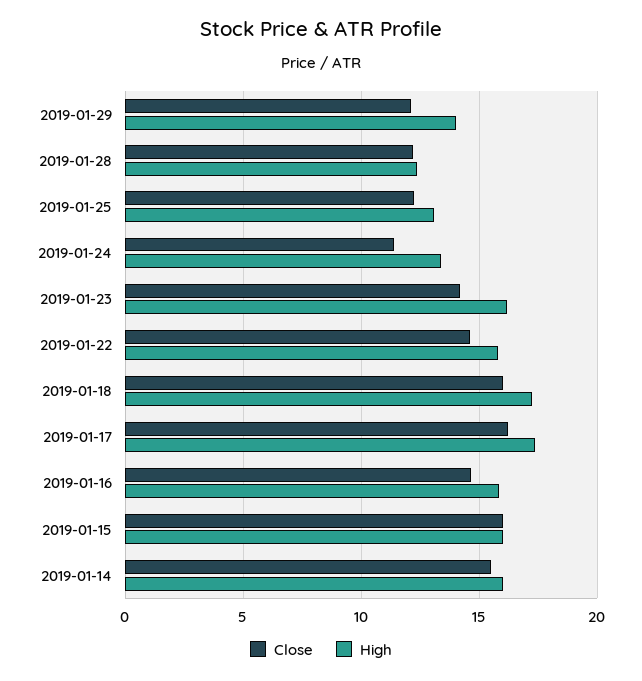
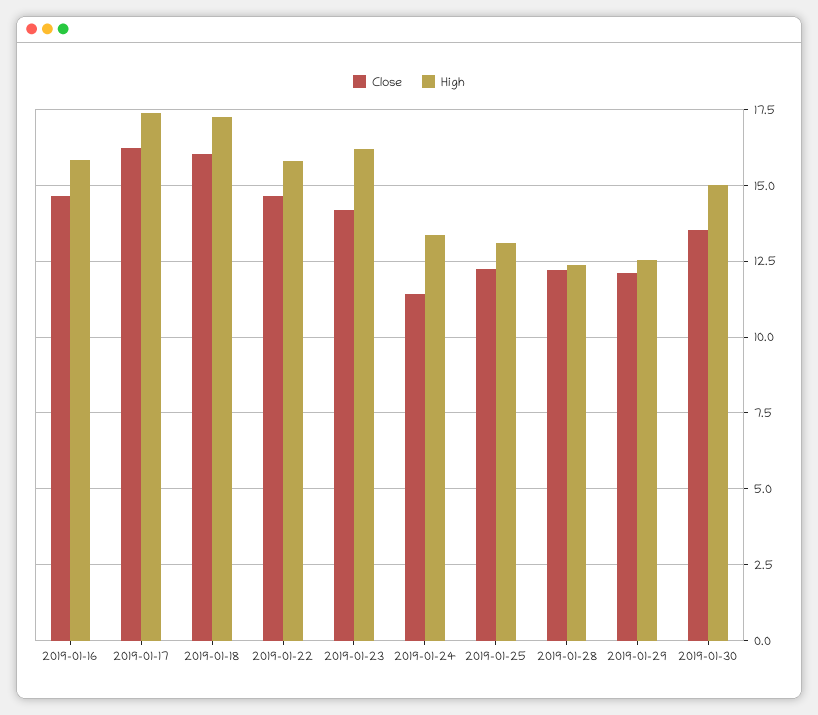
High, 2019-01-29: 14 -> 12.5
Close, 2019-01-15: 16 -> none
High, 2019-01-15: 16 -> none
Close, 2019-01-14: 15.5 -> none
High, 2019-01-14: 16 -> none
Close, 2019-01-30: none -> 13.5
High, 2019-01-30: none -> 15

